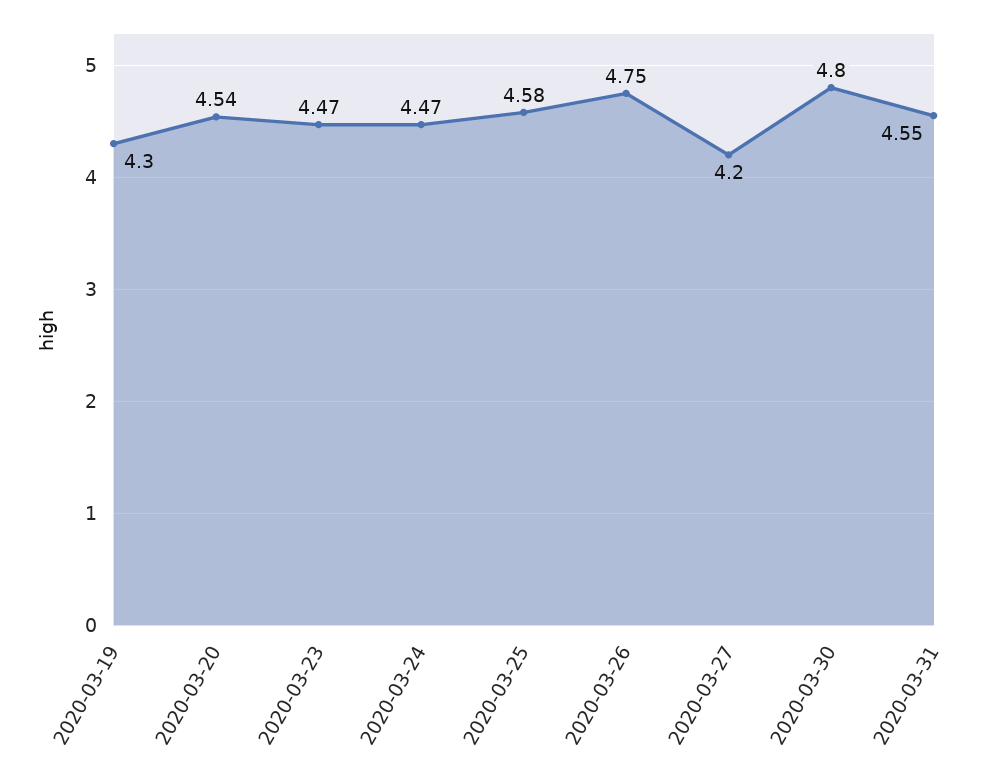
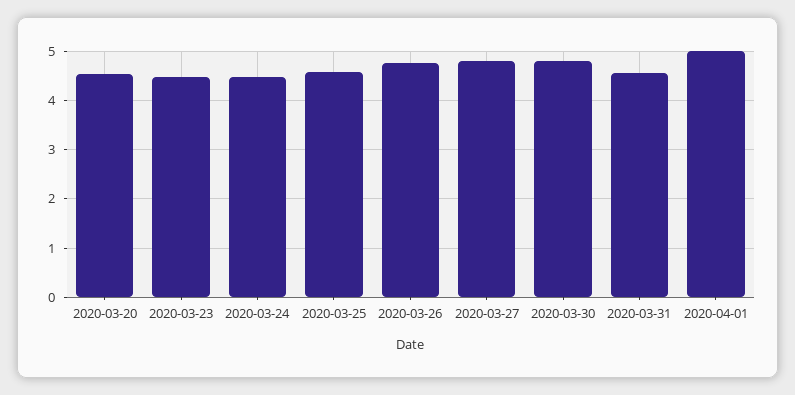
2020-03-19: 4.3 -> none
2020-03-27: 4.2 -> 4.8
2020-04-01: none -> 5

